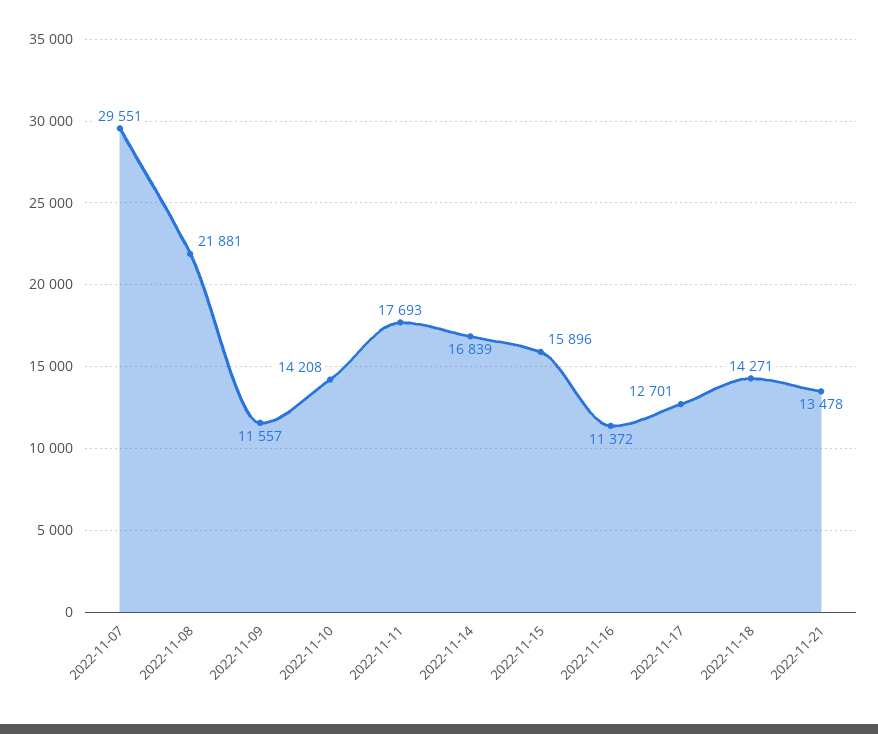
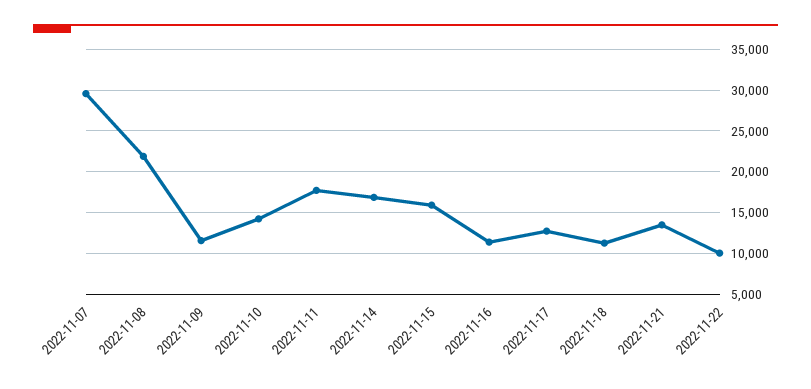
2022-11-18: 14271 -> 11000
2022-11-22: none -> 10000

